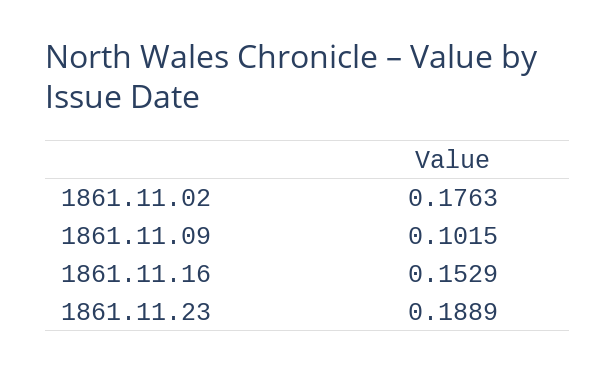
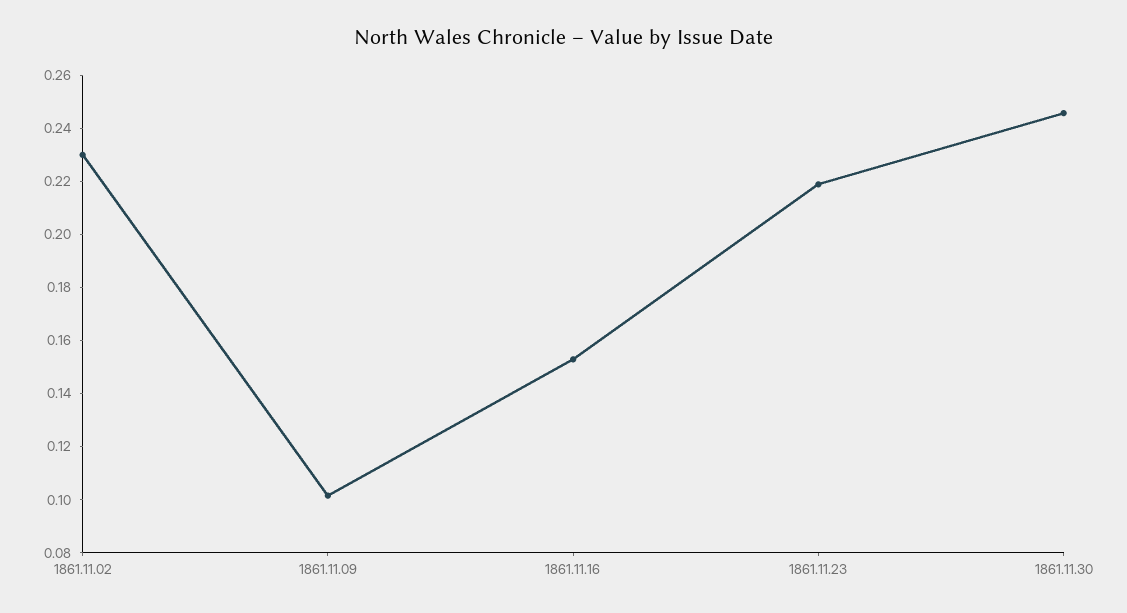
1861.11.02: 0.1763 -> 0.23
1861.11.23: 0.1889 -> 0.22
1861.11.30: none -> 0.245

